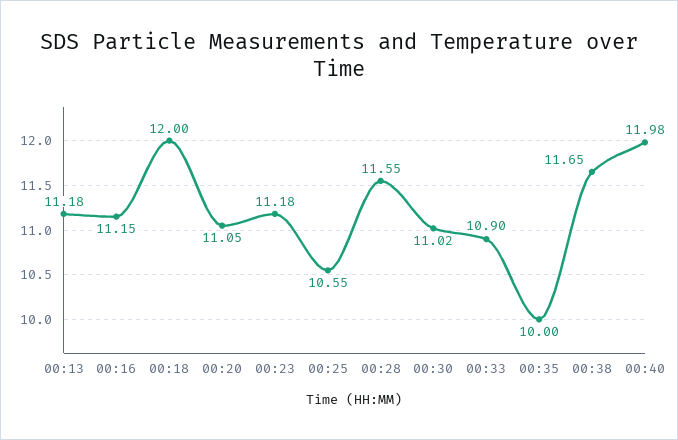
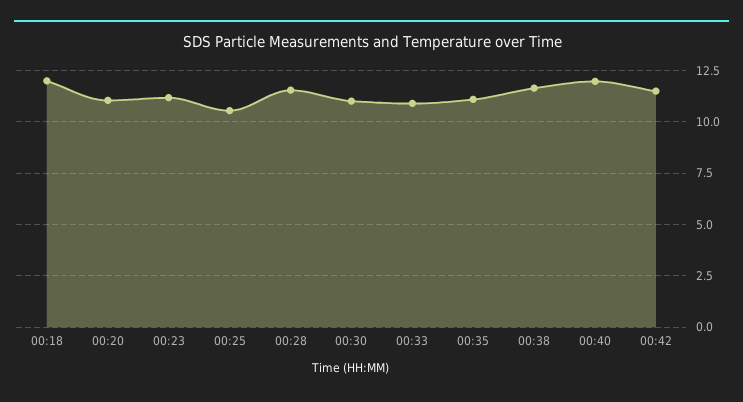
00:13: 11.18 -> none
00:16: 11.15 -> none
00:35: 10 -> 11
00:42: none -> 11.5

